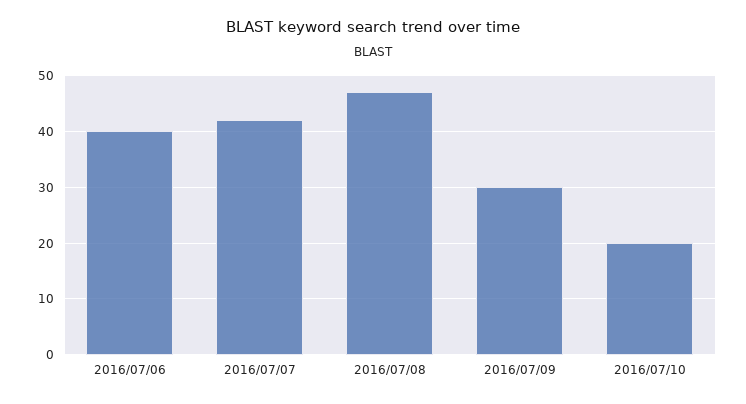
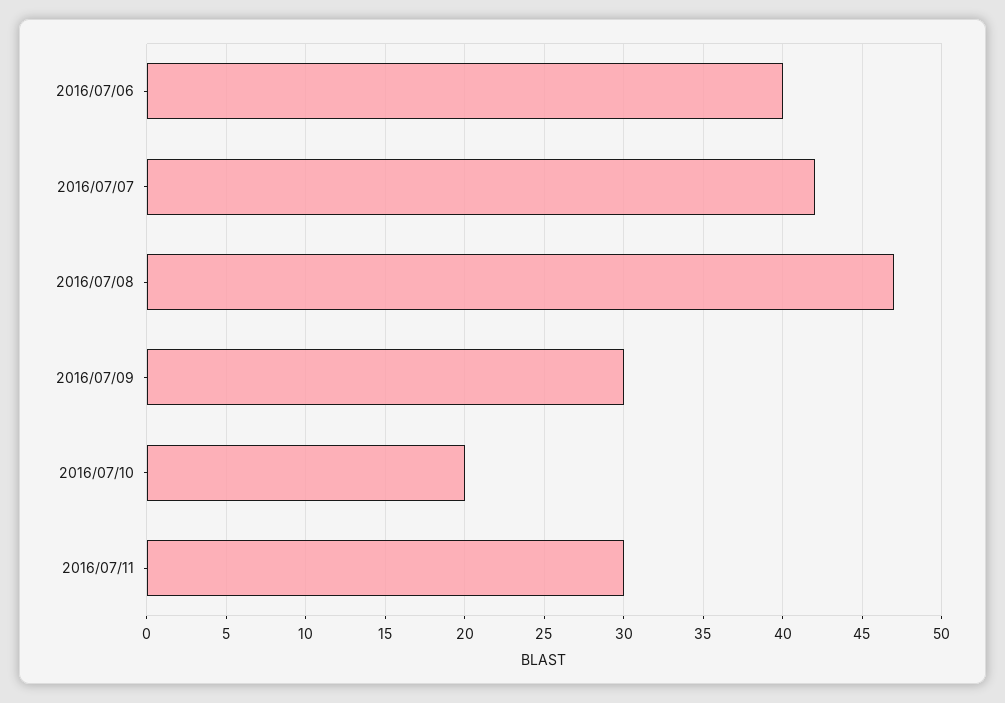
2016/07/11: none -> 30

